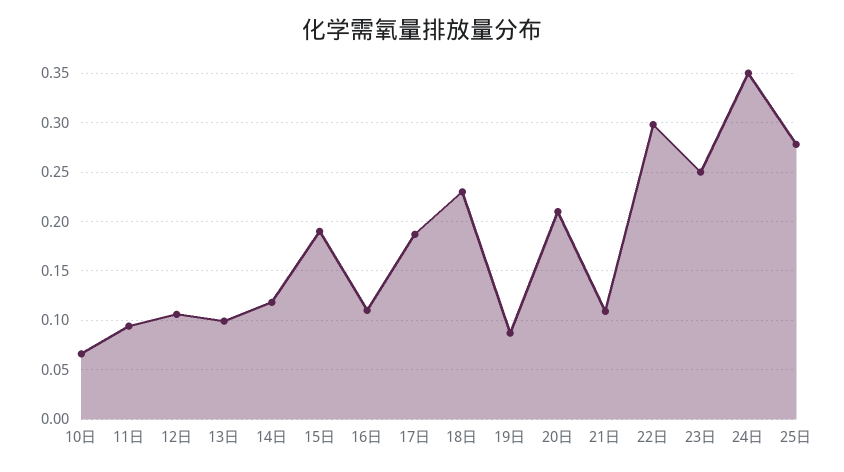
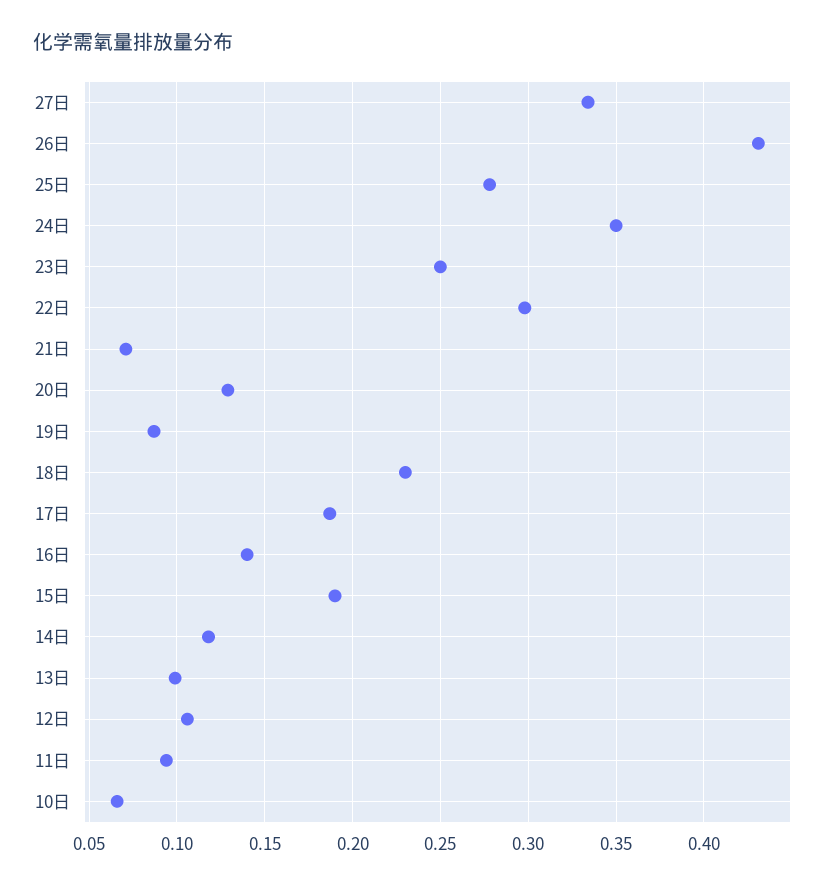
16日: 0.11 -> 0.14
20日: 0.21 -> 0.13
21日: 0.11 -> 0.07
27日: none -> 0.335
26日: none -> 0.43

